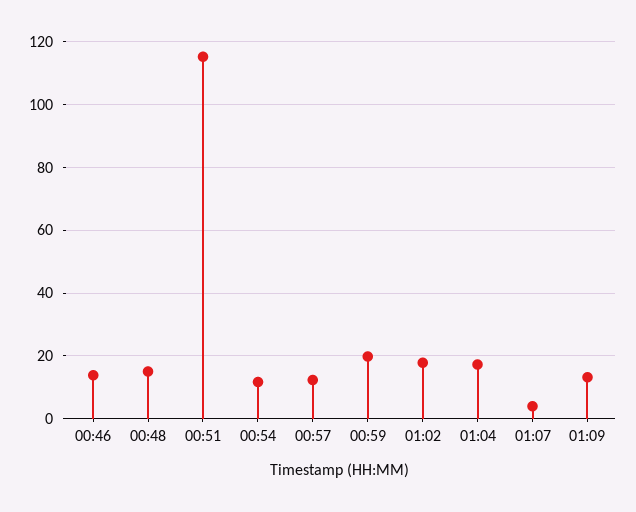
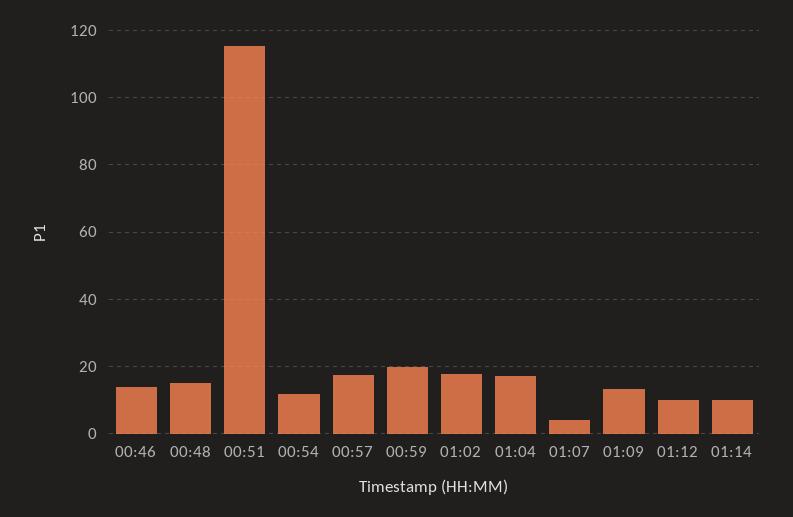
00:57: 12 -> 18
01:12: none -> 10
01:14: none -> 10

